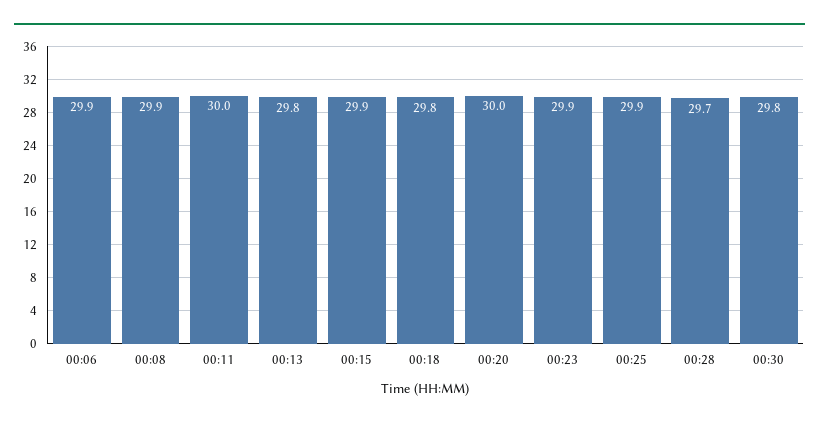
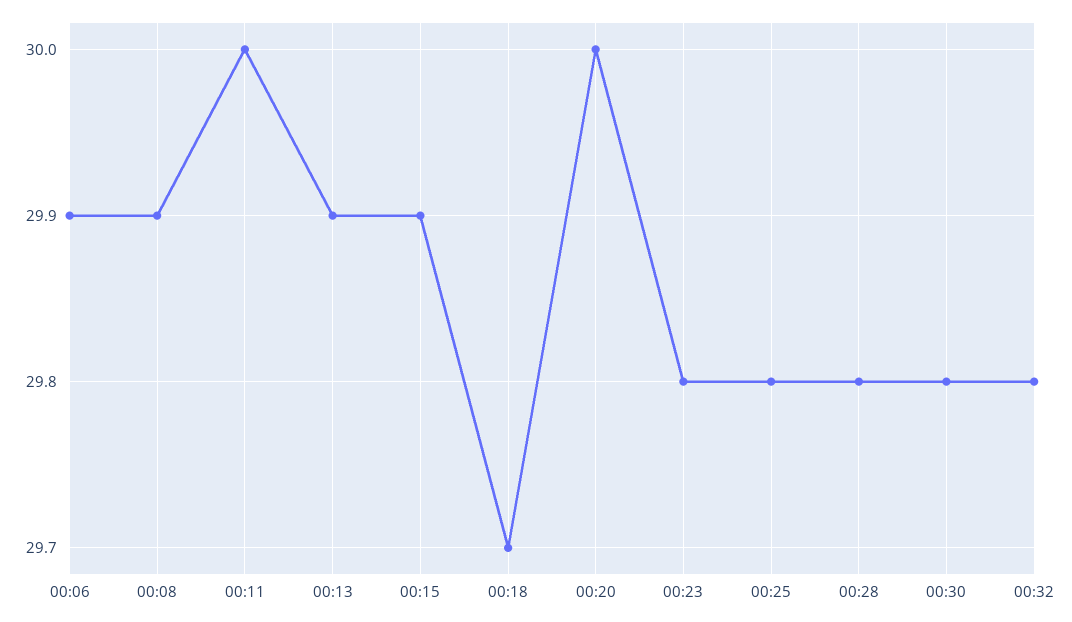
00:13: 29.8 -> 29.9
00:18: 29.8 -> 29.7
00:23: 29.9 -> 29.8
00:25: 29.9 -> 29.8
00:28: 29.7 -> 29.8
00:32: none -> 29.8

